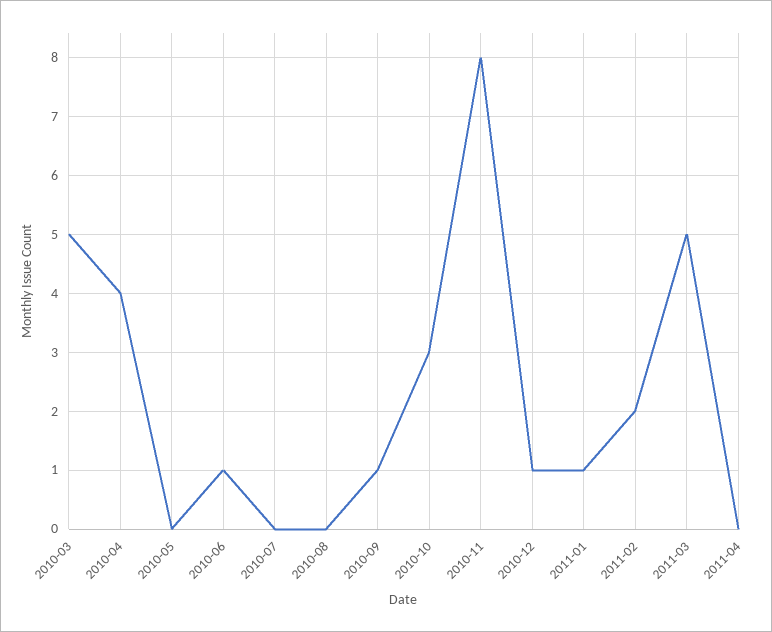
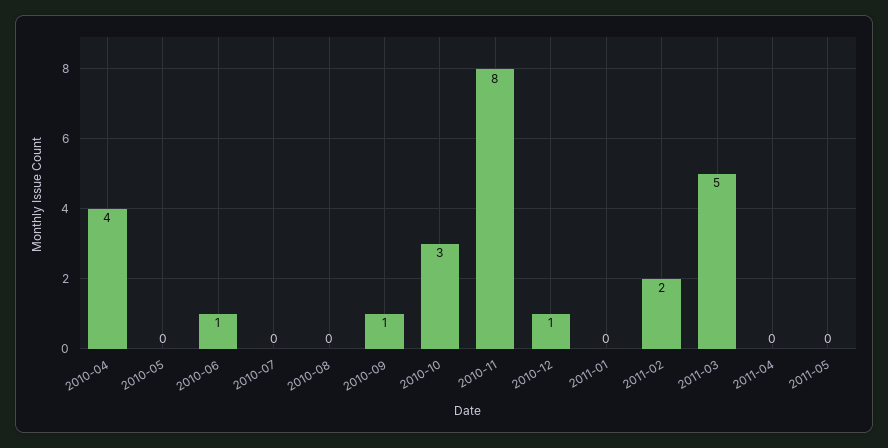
2010-03: 5 -> none
2011-01: 1 -> 0
2011-05: none -> 0

